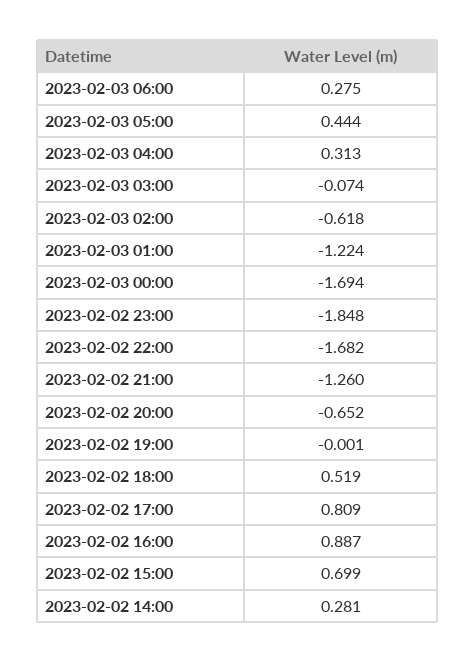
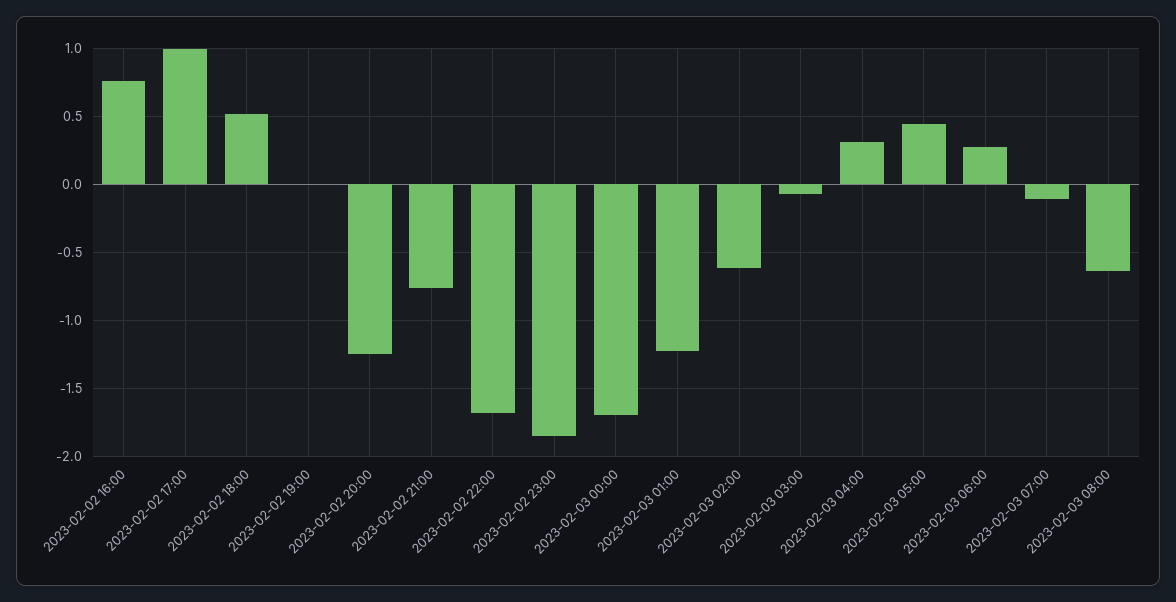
2023-02-02 21:00: -1.26 -> -0.75
2023-02-02 20:00: -0.652 -> -1.25
2023-02-02 17:00: 0.809 -> 1
2023-02-02 16:00: 0.887 -> 0.75
2023-02-02 15:00: 0.699 -> none
2023-02-02 14:00: 0.281 -> none
2023-02-03 07:00: none -> -0.1
2023-02-03 08:00: none -> -0.65

